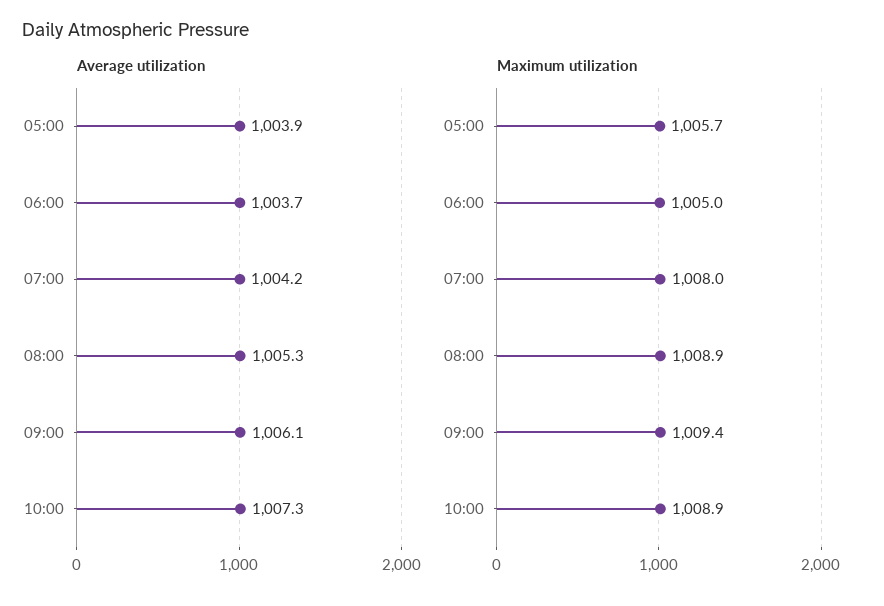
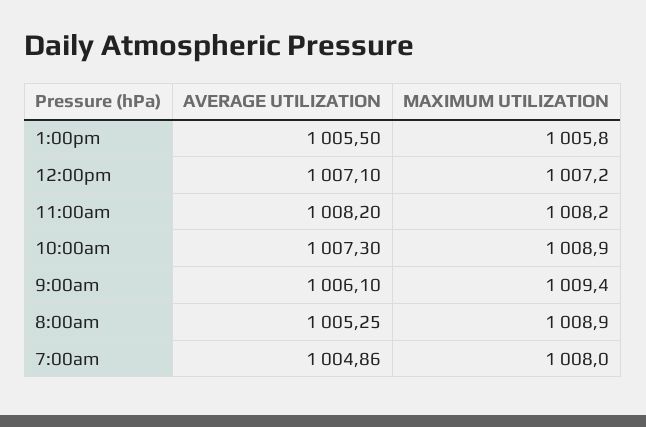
Average utilization, 05:00: 1003.9 -> none
Average utilization, 06:00: 1003.7 -> none
Average utilization, 07:00: 1004.2 -> 1004.86
Maximum utilization, 05:00: 1005.7 -> none
Maximum utilization, 06:00: 1005 -> none
Average utilization, 1:00pm: none -> 1005.5
Maximum utilization, 1:00pm: none -> 1005.8
Average utilization, 12:00pm: none -> 1007.1
Maximum utilization, 12:00pm: none -> 1007.2
Average utilization, 11:00am: none -> 1008.2
Maximum utilization, 11:00am: none -> 1008.2

